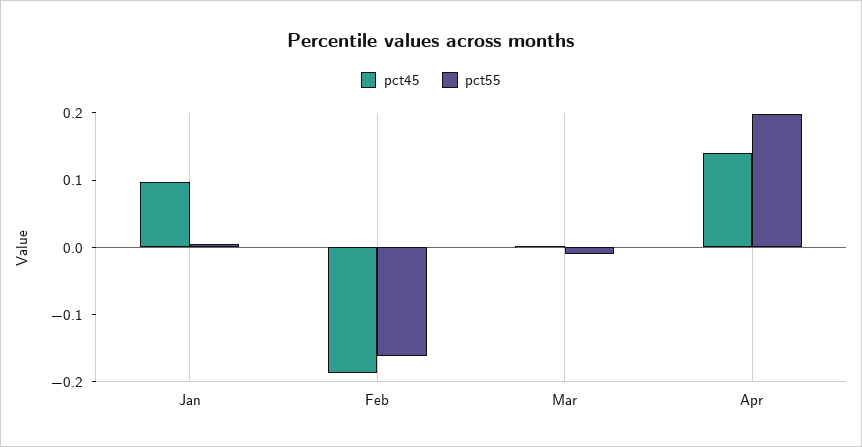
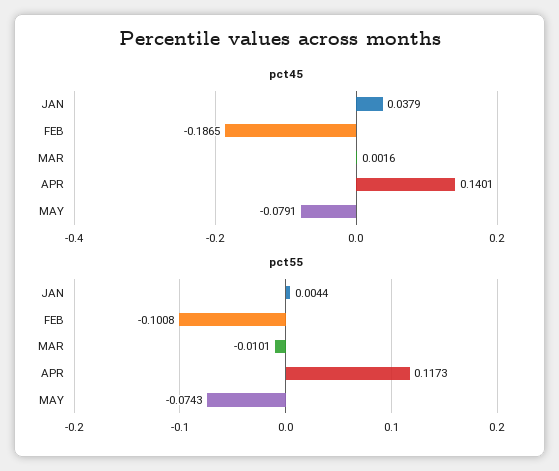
pct45, Jan: 0.1 -> 0.0379
pct55, Feb: -0.16 -> -0.1008
pct55, Apr: 0.2 -> 0.1173
pct45, MAY: none -> -0.0791
pct55, MAY: none -> -0.0743

